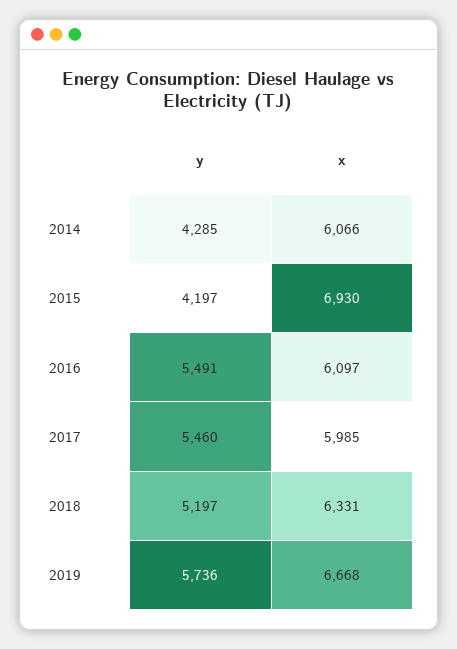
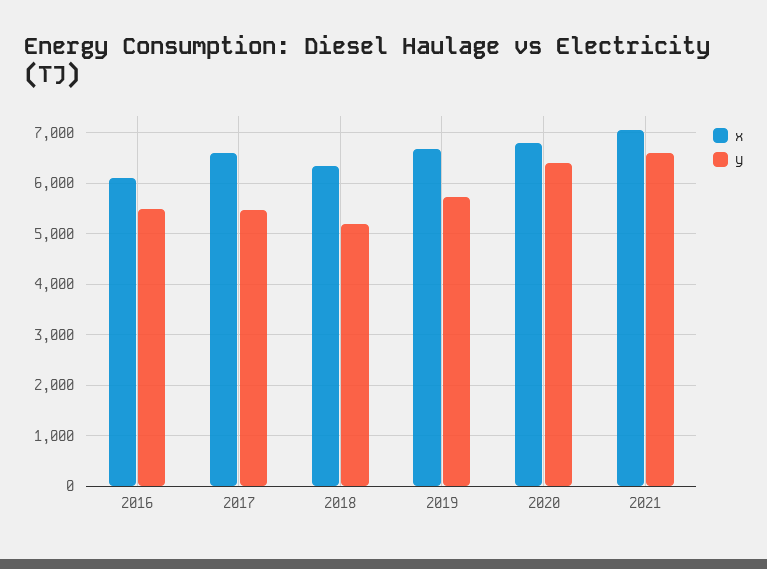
y, 2014: 4285 -> none
x, 2014: 6066 -> none
y, 2015: 4197 -> none
x, 2015: 6930 -> none
x, 2017: 5985 -> 6600
x, 2020: none -> 6800
y, 2020: none -> 6400
x, 2021: none -> 7000
y, 2021: none -> 6600

